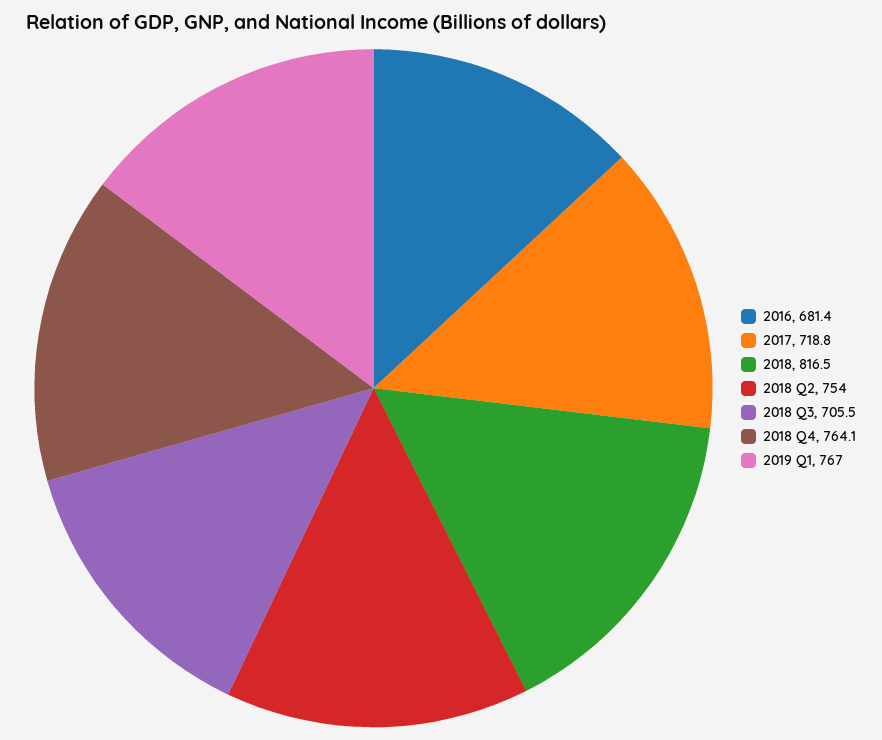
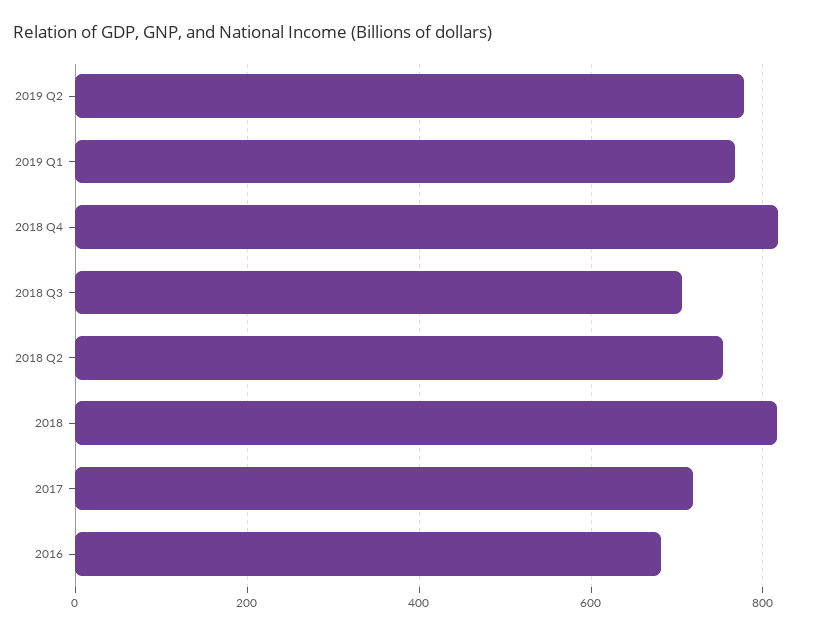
2018 Q4: 764.1 -> 820
2019 Q2: none -> 780

